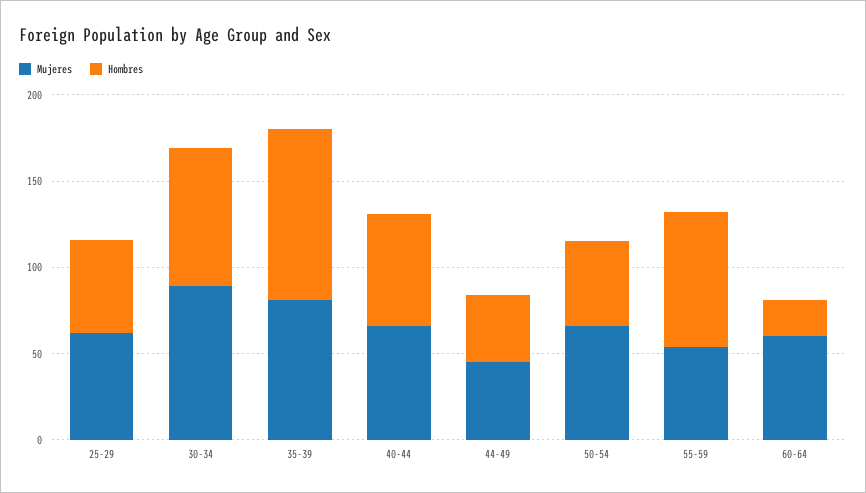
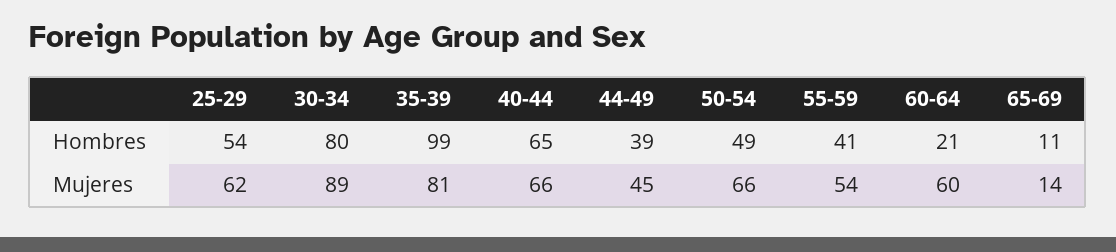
Hombres, 55-59: 80 -> 41
Hombres, 65-69: none -> 11
Mujeres, 65-69: none -> 14

